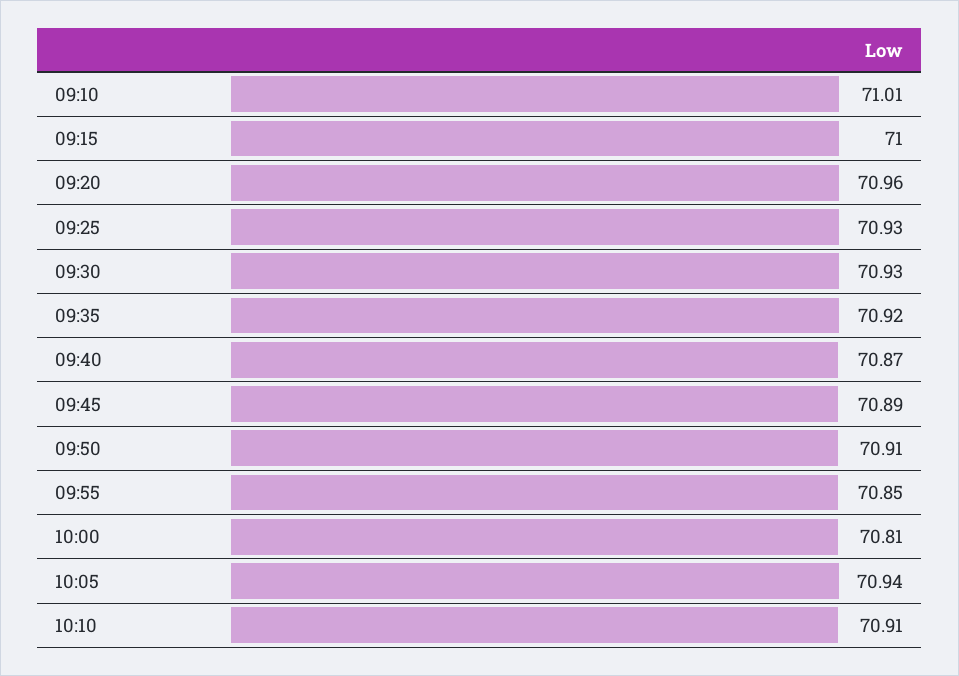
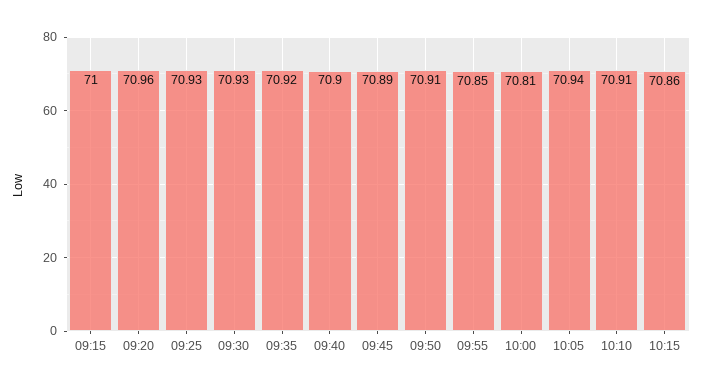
09:10: 71.01 -> none
09:40: 70.87 -> 70.9
10:15: none -> 70.86

